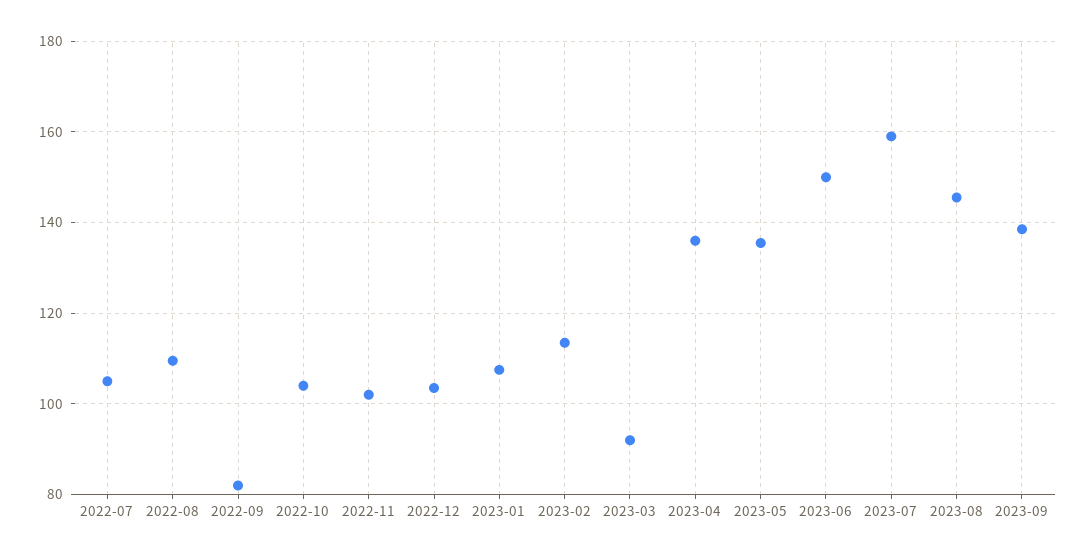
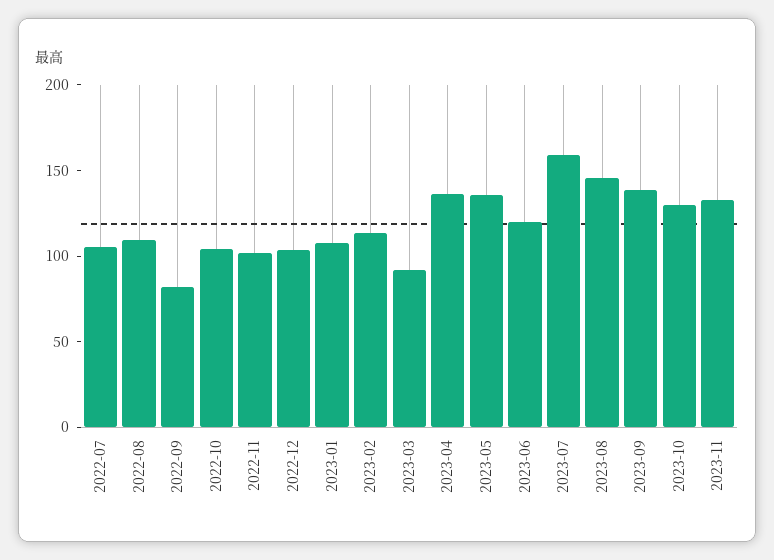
2023-06: 150 -> 120
2023-10: none -> 130
2023-11: none -> 130

